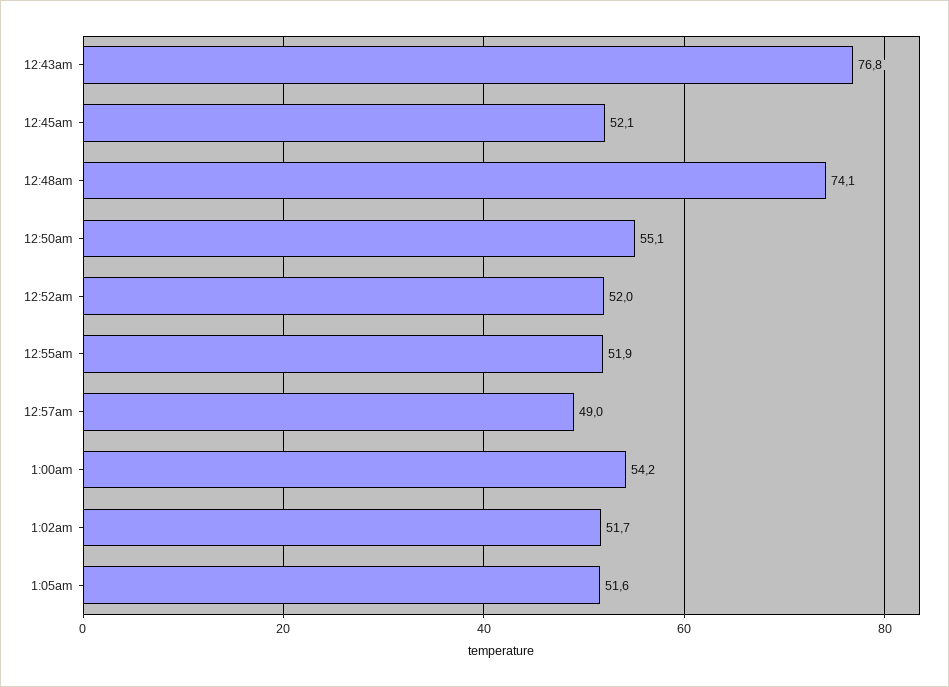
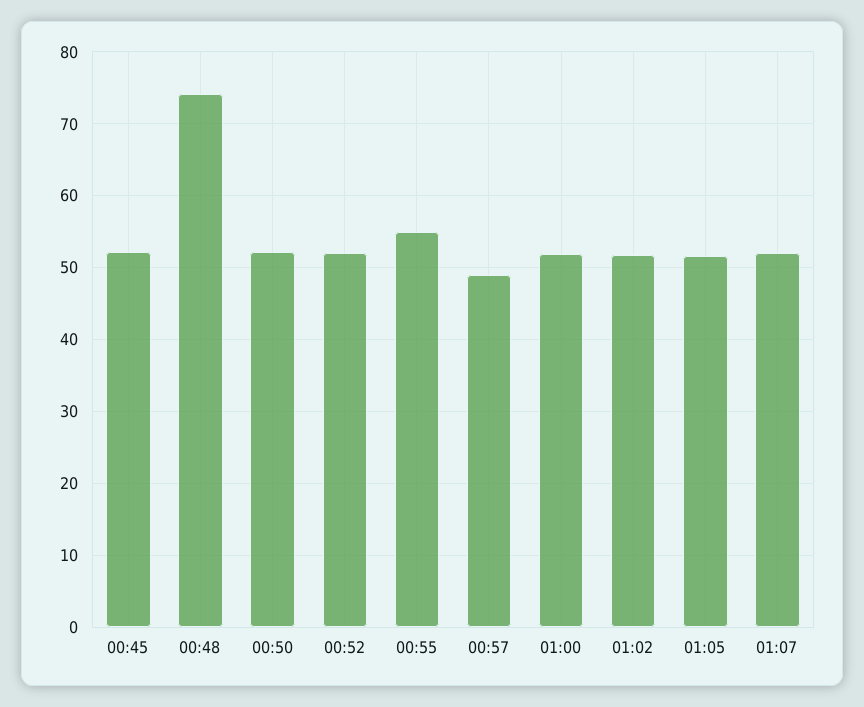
12:43am: 76.8 -> none
12:50am: 55.1 -> 52
12:55am: 51.9 -> 55
1:00am: 54.2 -> 52
01:07: none -> 52

